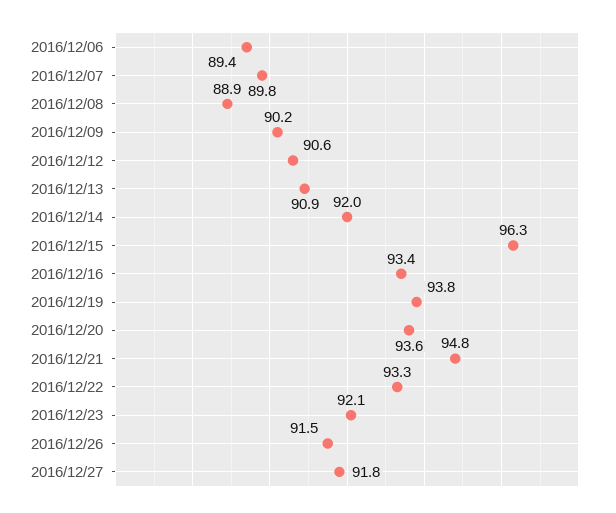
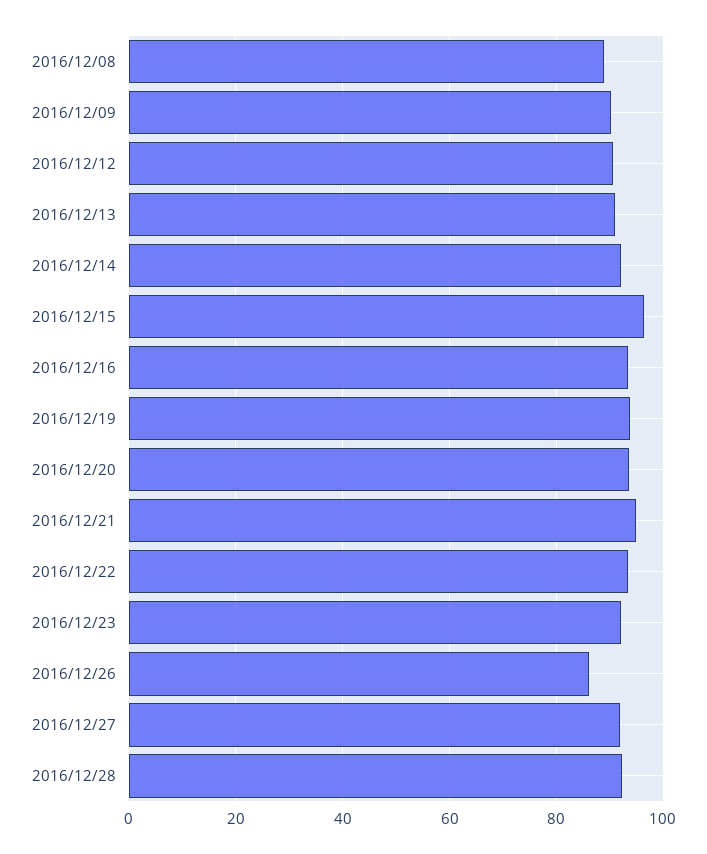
2016/12/06: 89.4 -> none
2016/12/07: 89.8 -> none
2016/12/26: 91.5 -> 86
2016/12/28: none -> 92

